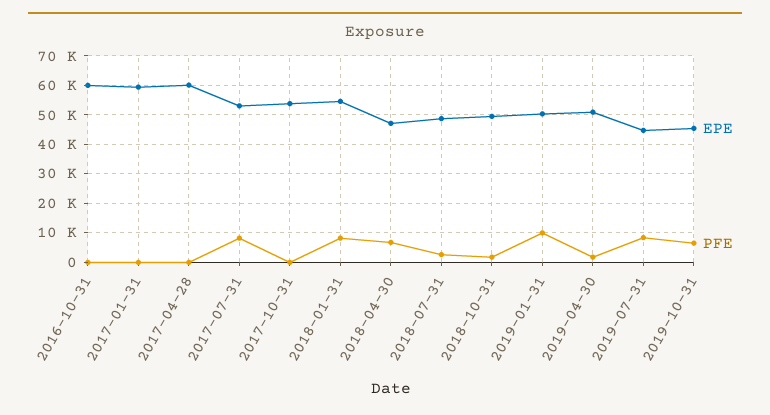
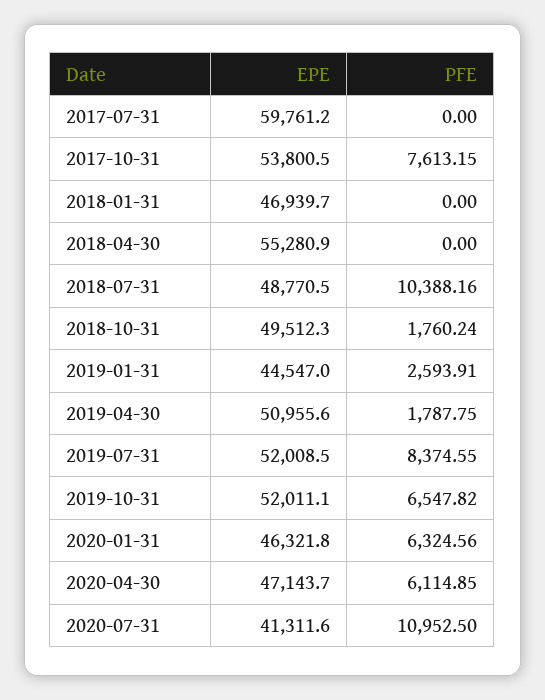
EPE, 2016-10-31: 60000 -> none
PFE, 2016-10-31: 0 -> none
EPE, 2017-01-31: 60000 -> none
PFE, 2017-01-31: 0 -> none
EPE, 2017-04-28: 60000 -> none
PFE, 2017-04-28: 0 -> none
EPE, 2017-07-31: 52500 -> 59761.2
PFE, 2017-07-31: 7500 -> 0
PFE, 2017-10-31: 0 -> 7613.15
EPE, 2018-01-31: 55000 -> 46939.7
PFE, 2018-01-31: 7500 -> 0
EPE, 2018-04-30: 47500 -> 55280.9
PFE, 2018-04-30: 7500 -> 0
PFE, 2018-07-31: 2500 -> 10388.16
EPE, 2019-01-31: 50000 -> 44547
PFE, 2019-01-31: 10000 -> 2593.91
EPE, 2019-07-31: 45000 -> 52008.5
EPE, 2019-10-31: 45000 -> 52011.1
EPE, 2020-01-31: none -> 46321.8
PFE, 2020-01-31: none -> 6324.56
EPE, 2020-04-30: none -> 47143.7
PFE, 2020-04-30: none -> 6114.85
EPE, 2020-07-31: none -> 41311.6
PFE, 2020-07-31: none -> 10952.5

